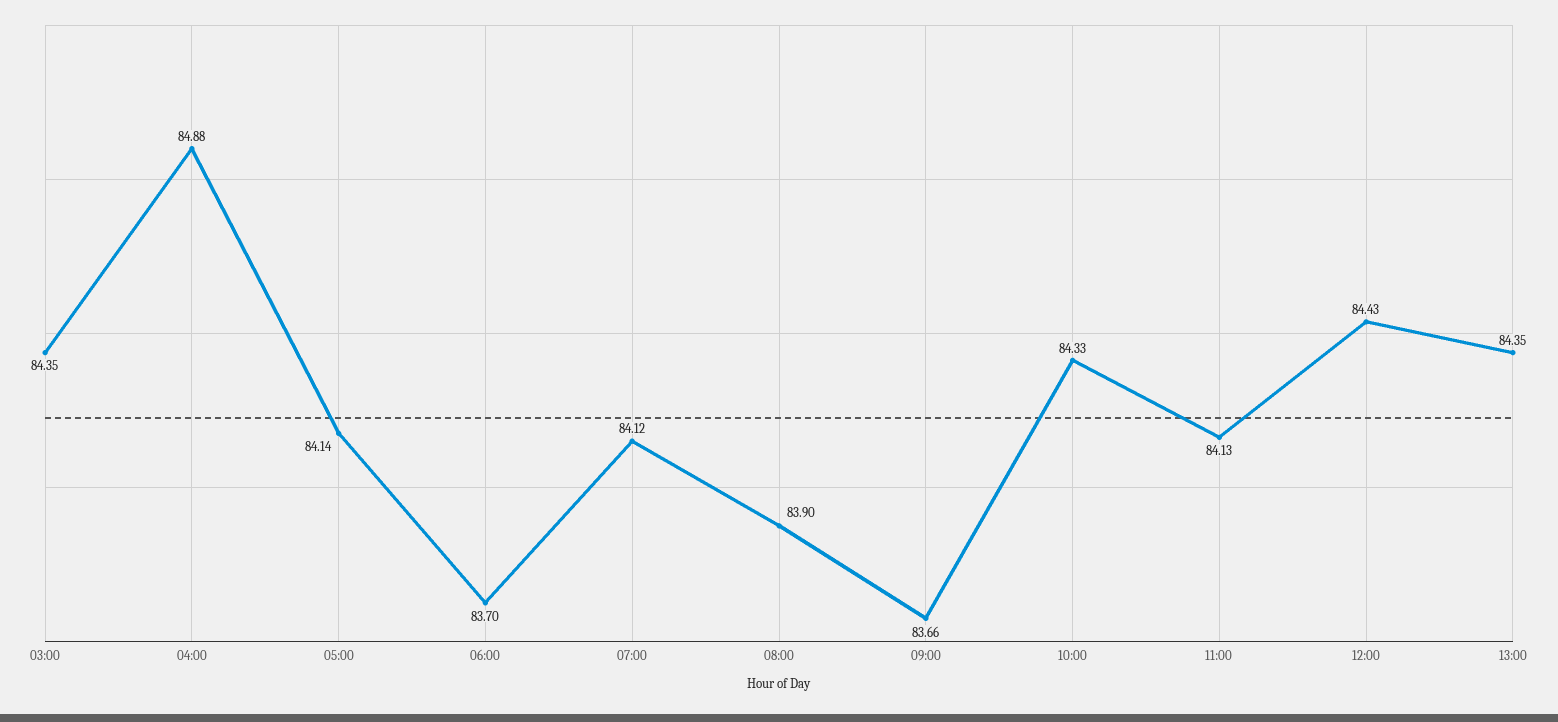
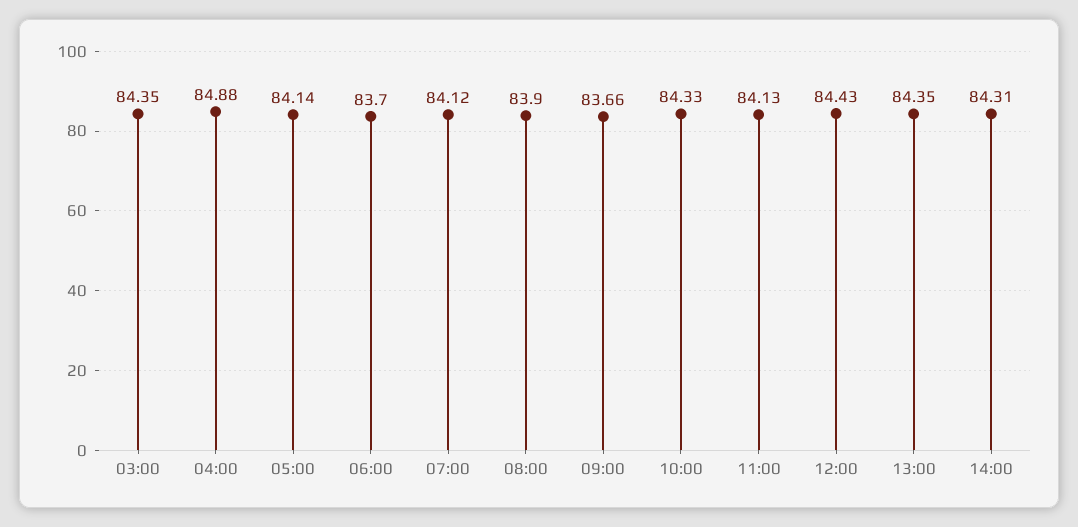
14:00: none -> 84.31

